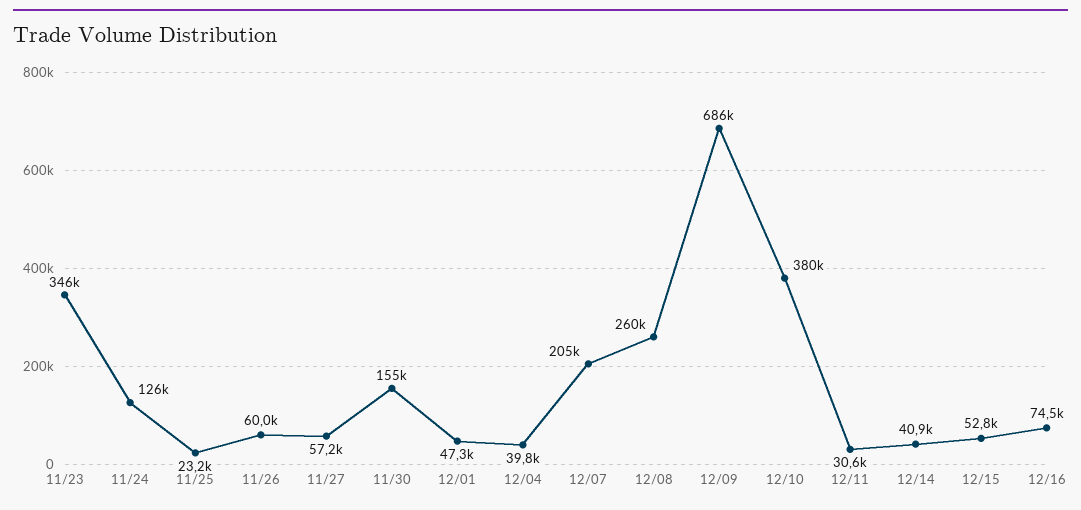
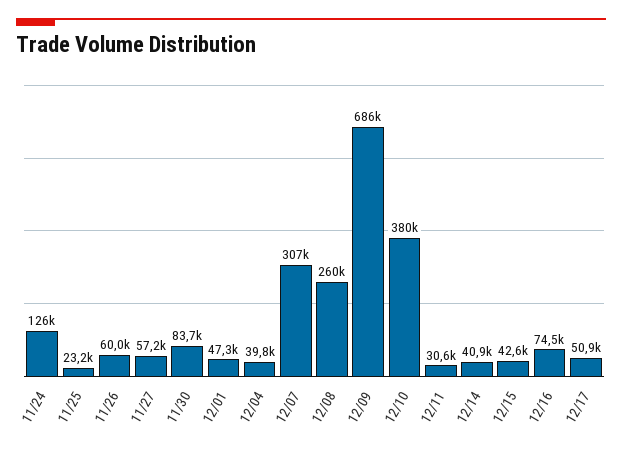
11/23: 346000 -> none
11/30: 155000 -> 83700
12/07: 205000 -> 307000
12/15: 52800 -> 42600
12/17: none -> 50900

